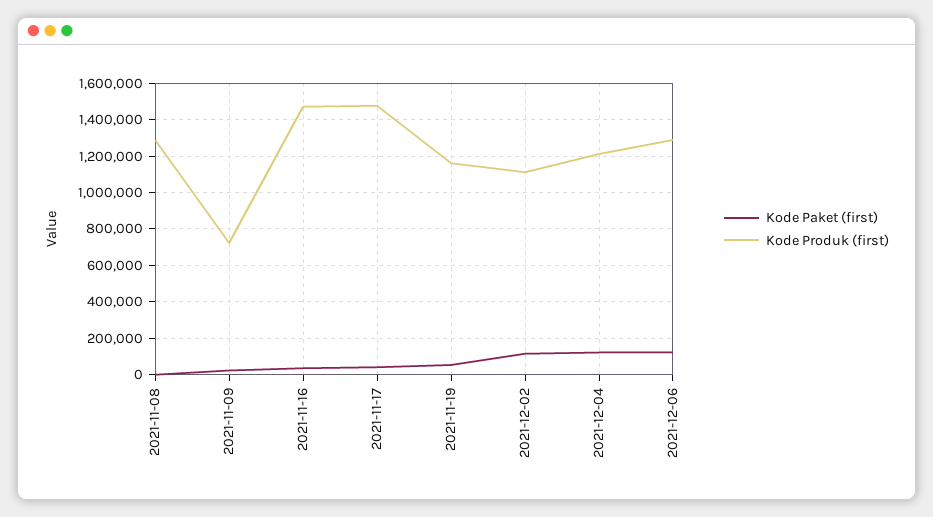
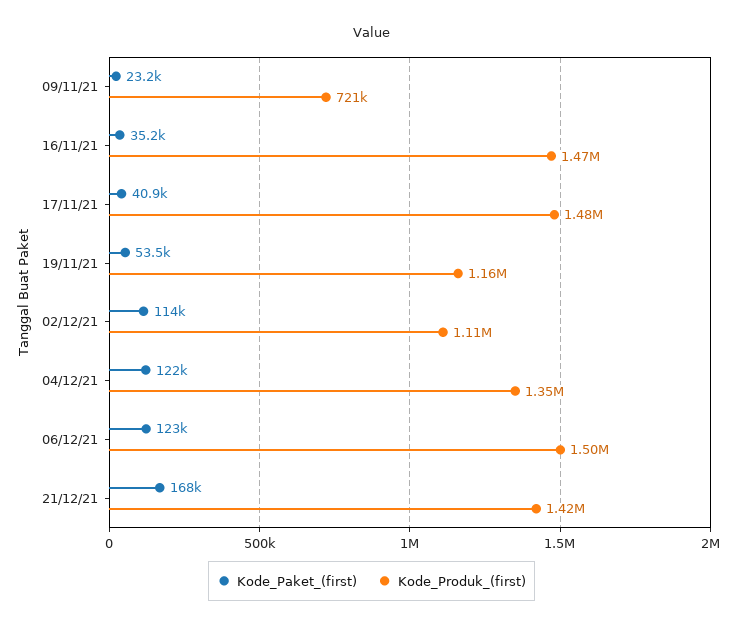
Kode Paket (first), 2021-11-08: 0 -> none
Kode Produk (first), 2021-11-08: 1300000 -> none
Kode Produk (first), 2021-12-04: 1200000 -> 1350000
Kode Produk (first), 2021-12-06: 1300000 -> 1500000
Kode Paket (first), 21/12/21: none -> 168000
Kode Produk (first), 21/12/21: none -> 1420000

